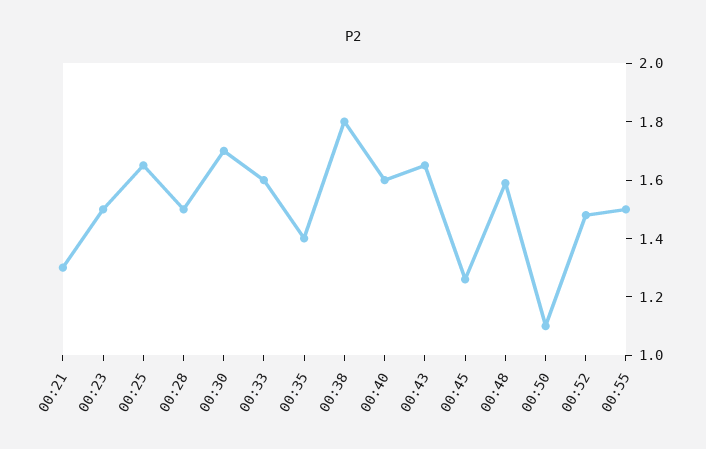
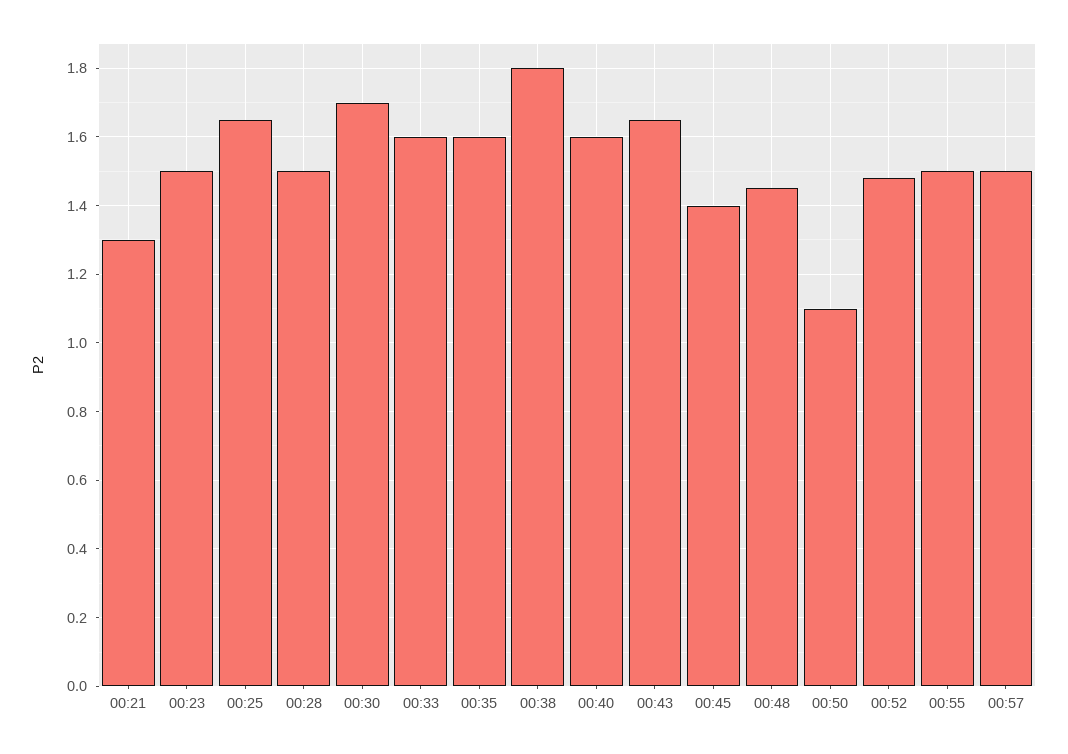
00:35: 1.4 -> 1.6
00:45: 1.25 -> 1.4
00:48: 1.6 -> 1.45
00:57: none -> 1.5

